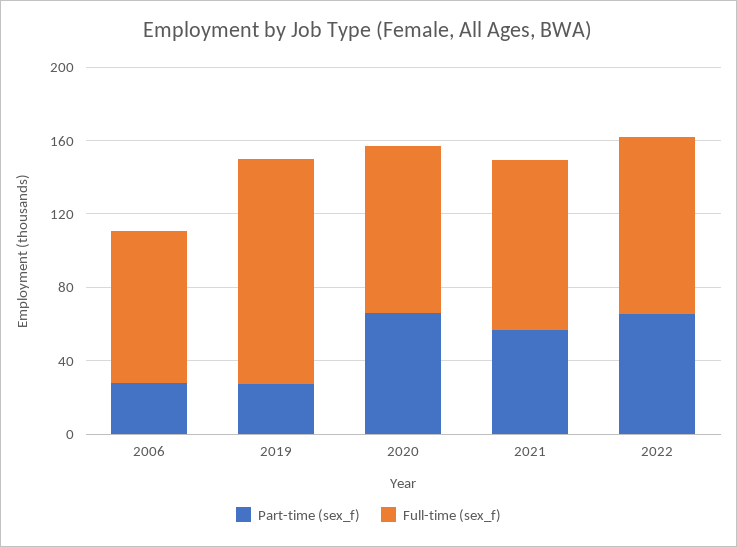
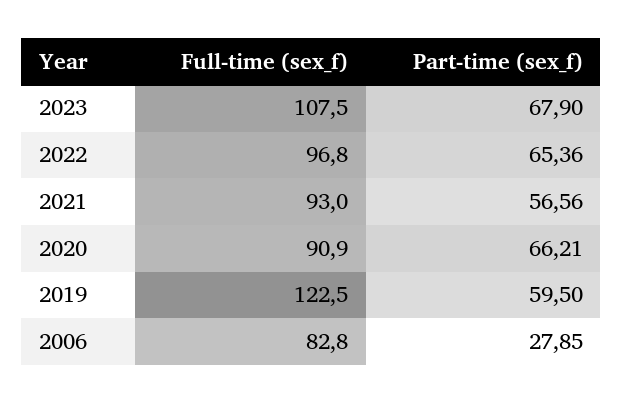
Part-time (sex_f), 2019: 30 -> 59.5
Full-time (sex_f), 2023: none -> 107.5
Part-time (sex_f), 2023: none -> 67.9

